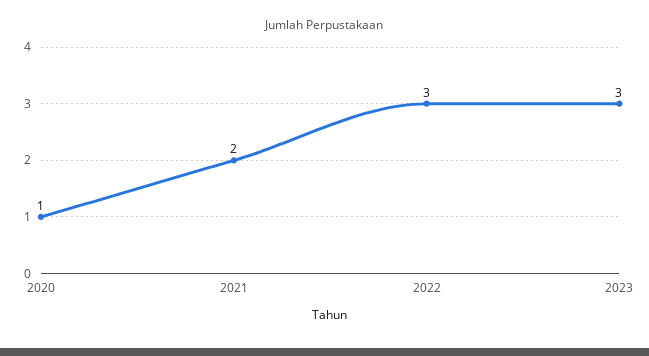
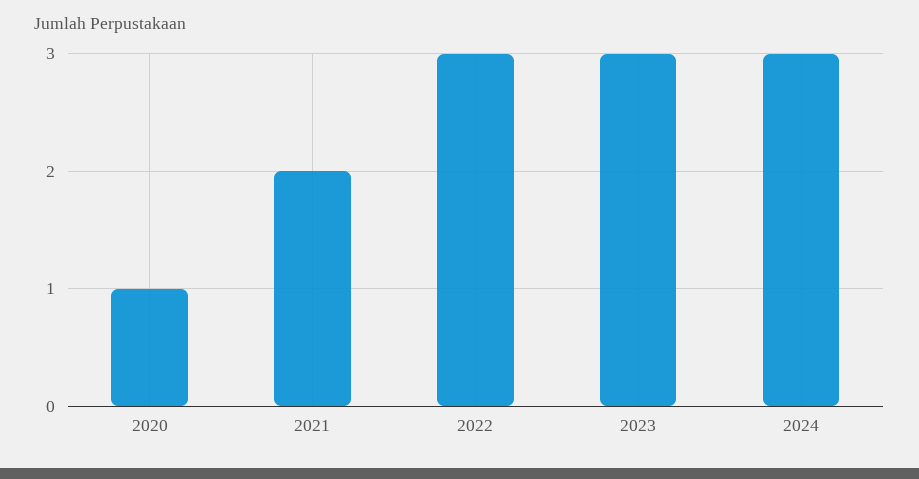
2024: none -> 3

